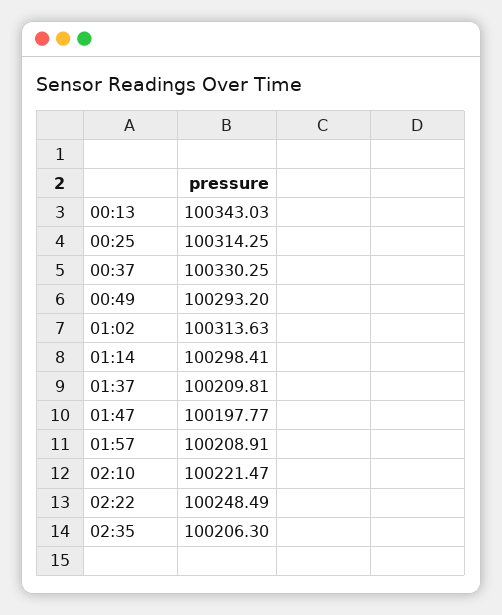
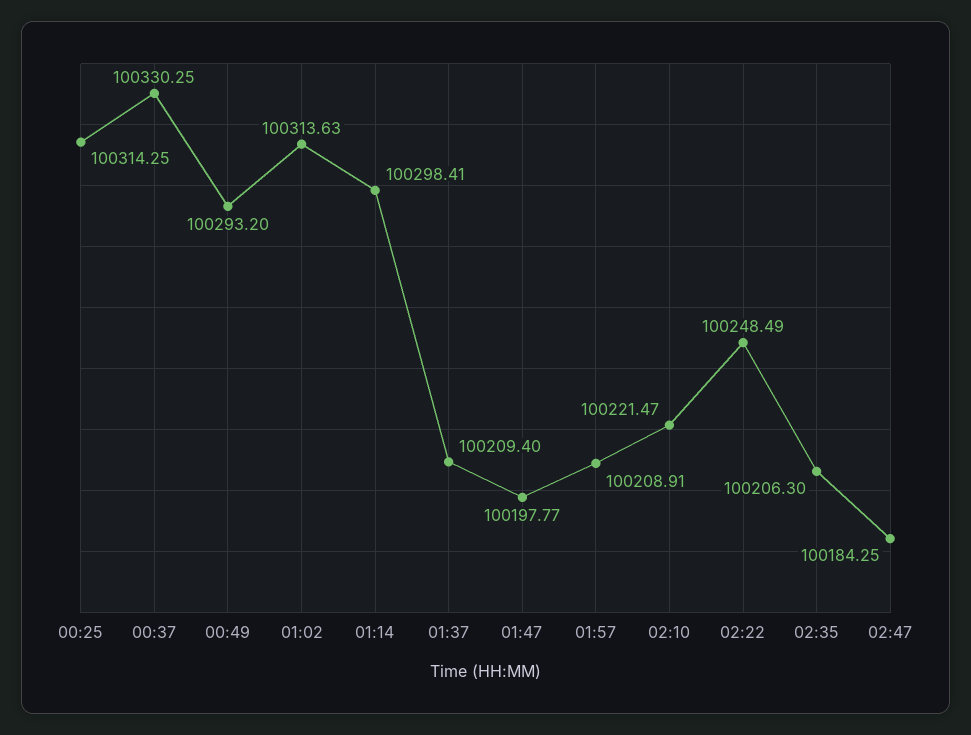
00:13: 100343.03 -> none
01:37: 100209.81 -> 100209.4
02:47: none -> 100184.25

